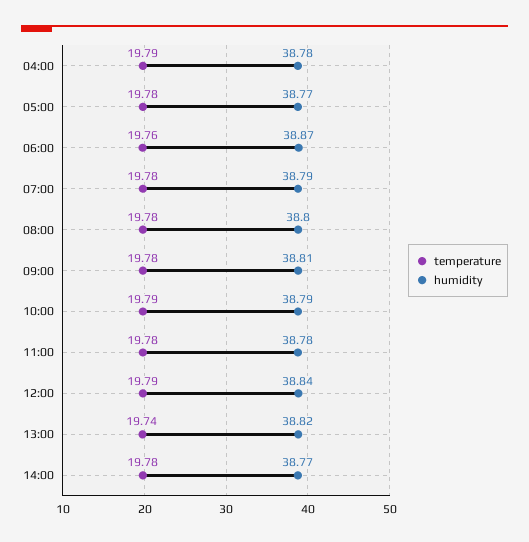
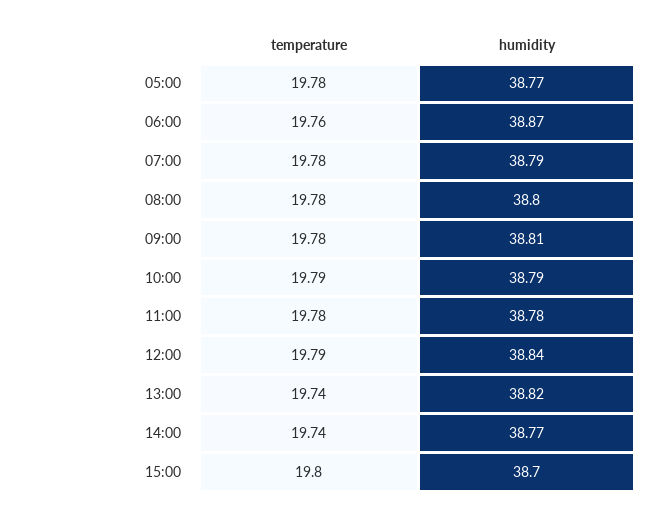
temperature, 04:00: 19.79 -> none
humidity, 04:00: 38.78 -> none
temperature, 14:00: 19.78 -> 19.74
temperature, 15:00: none -> 19.8
humidity, 15:00: none -> 38.7

